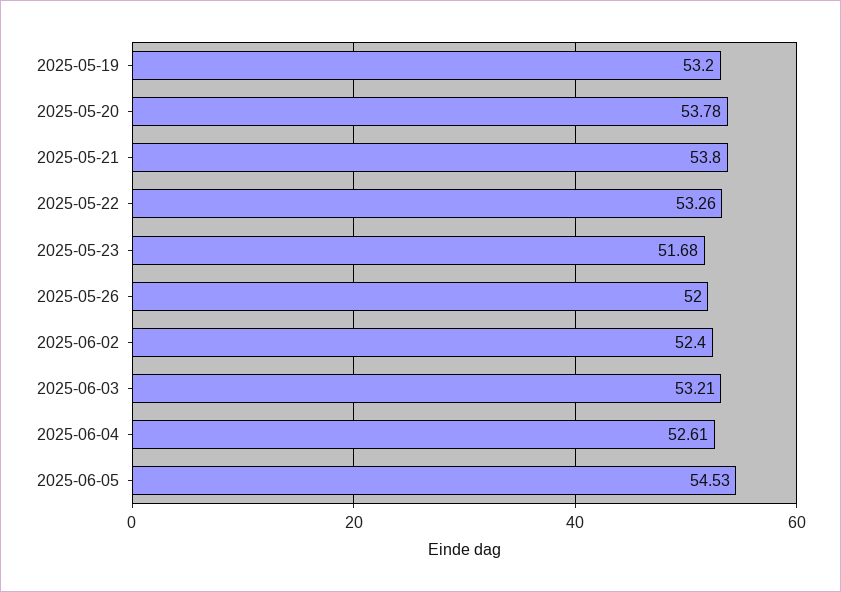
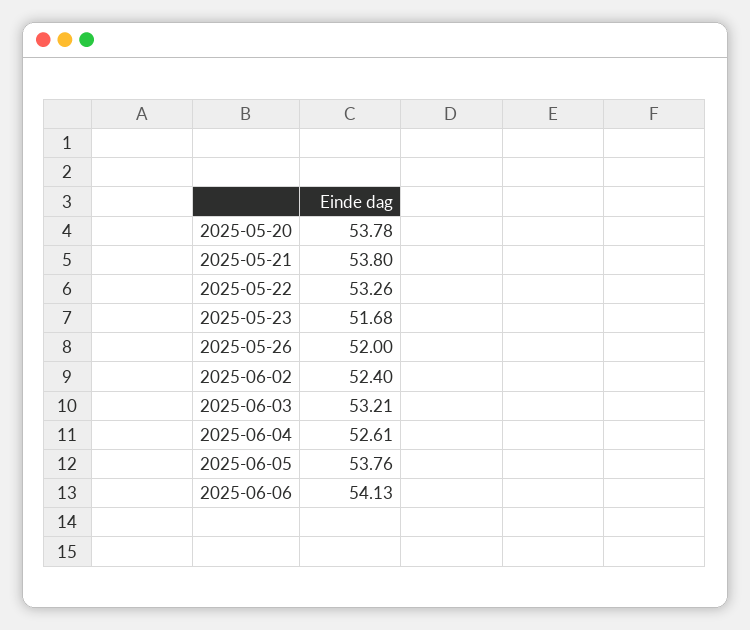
2025-05-19: 53.2 -> none
2025-06-05: 54.53 -> 53.76
2025-06-06: none -> 54.13

